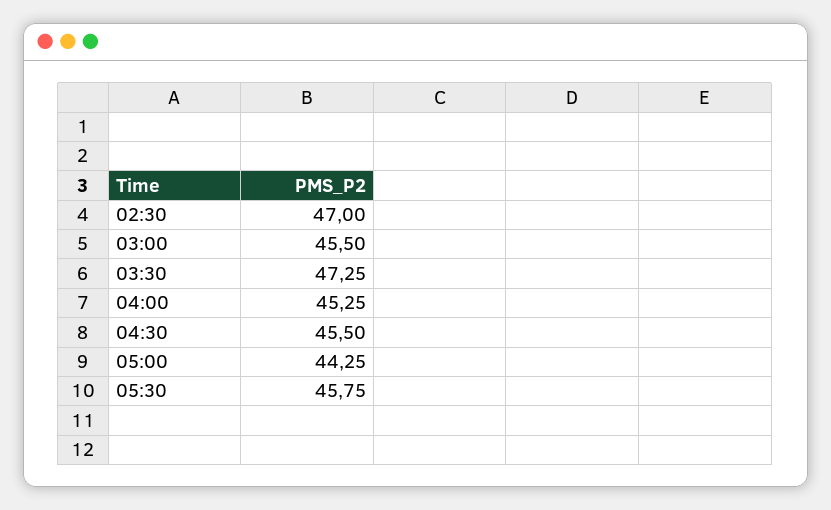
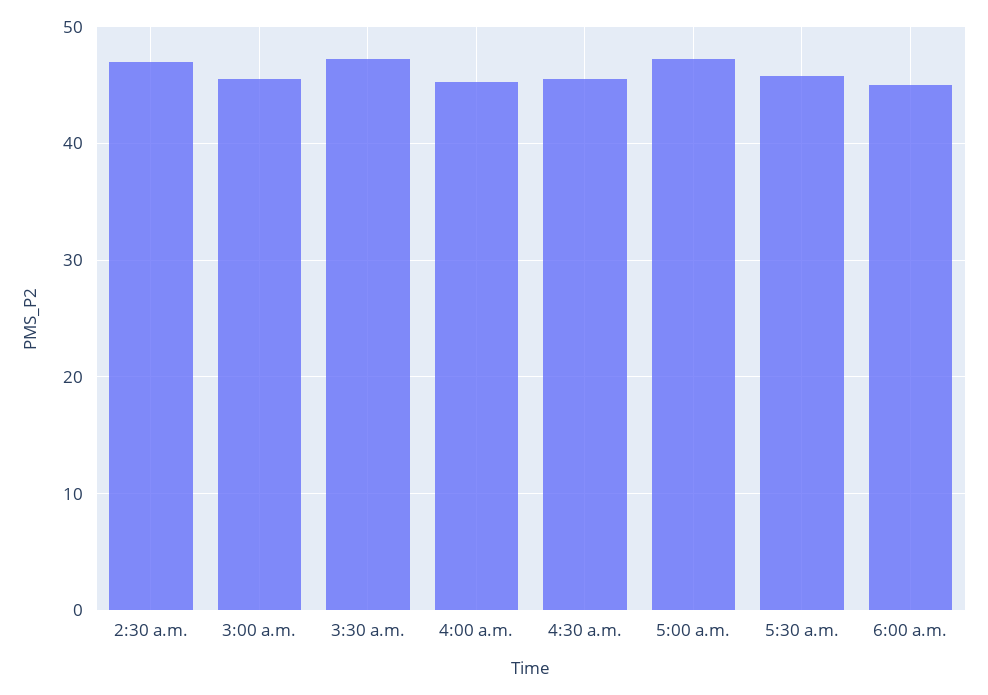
05:00: 44.25 -> 47
6:00 a.m.: none -> 45

